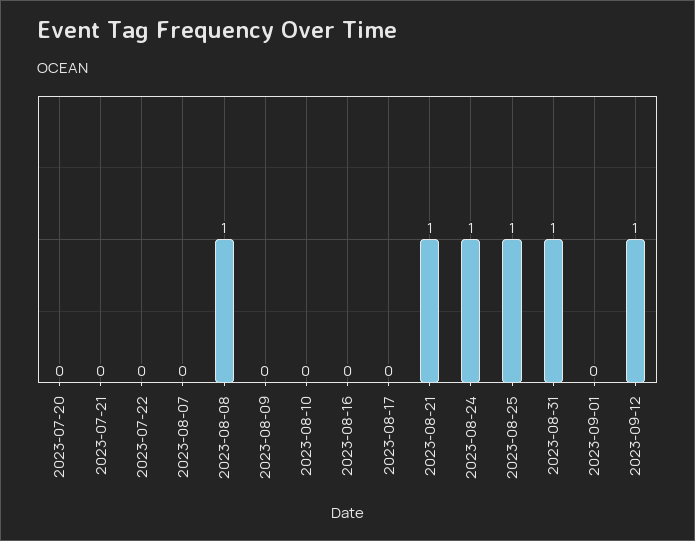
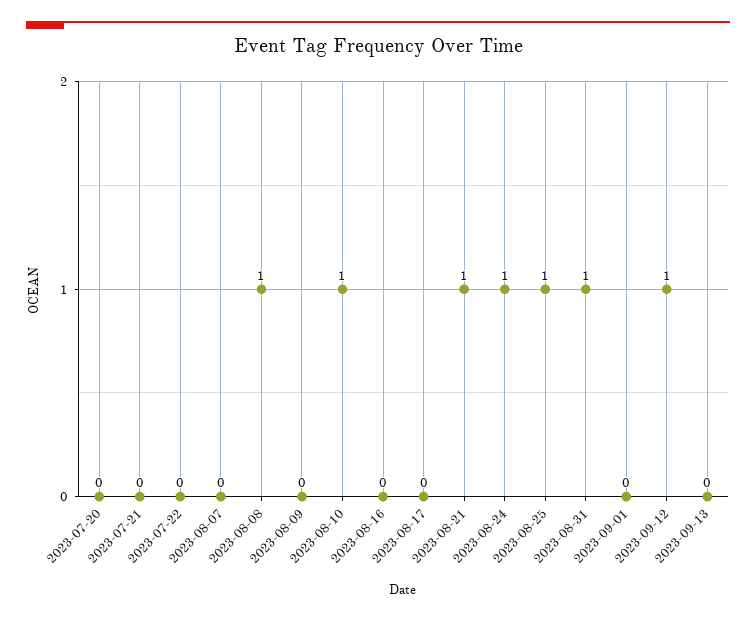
2023-08-10: 0 -> 1
2023-09-13: none -> 0

